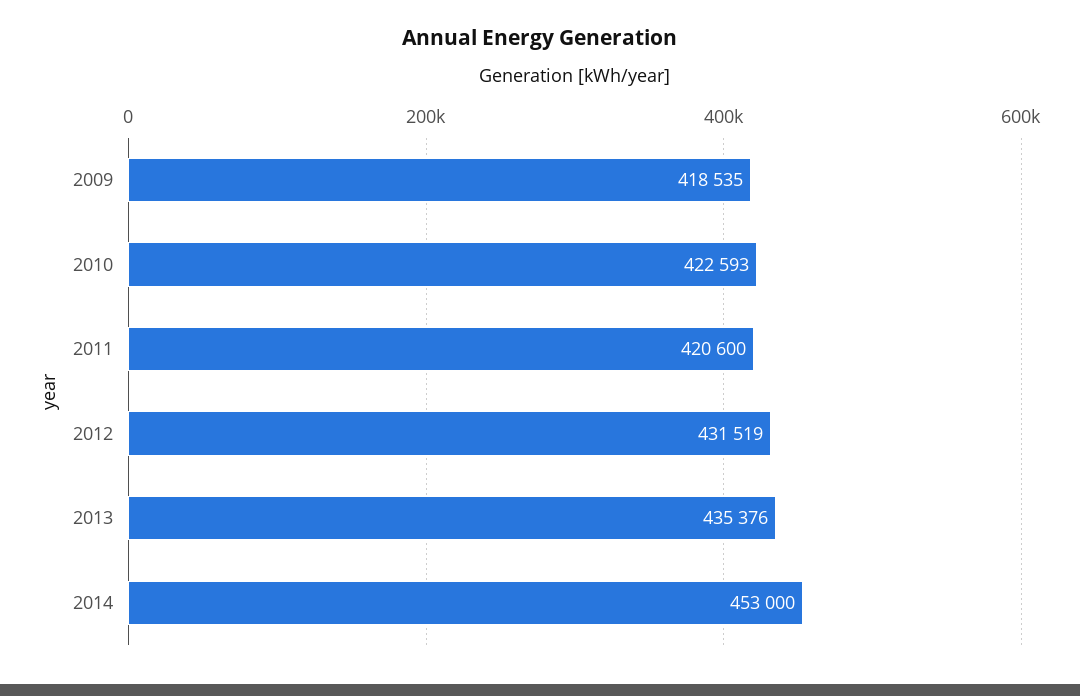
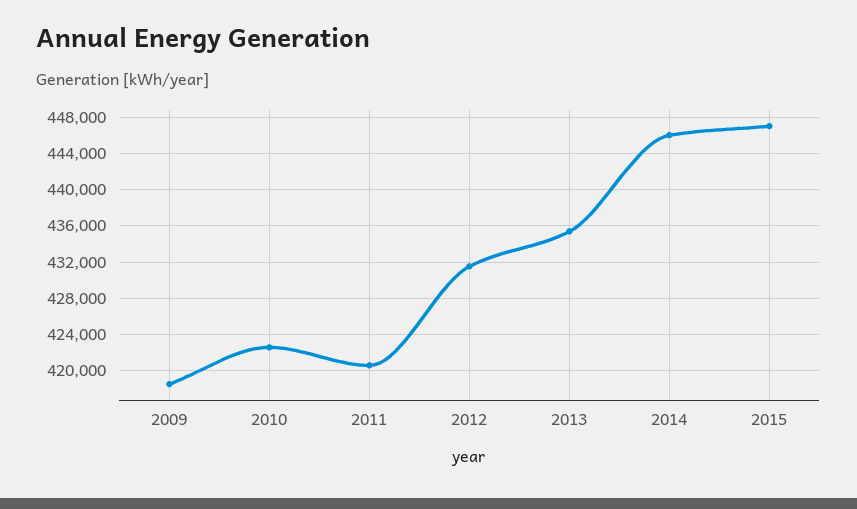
2014: 453000 -> 446000
2015: none -> 447000

